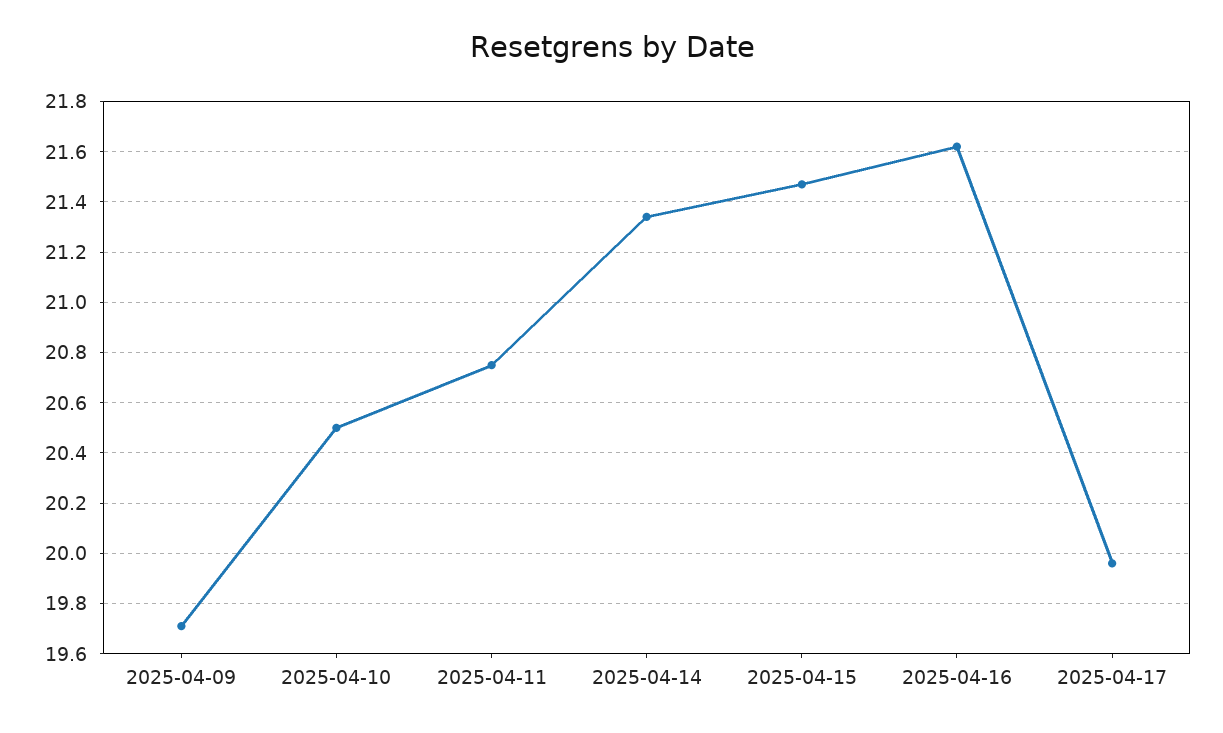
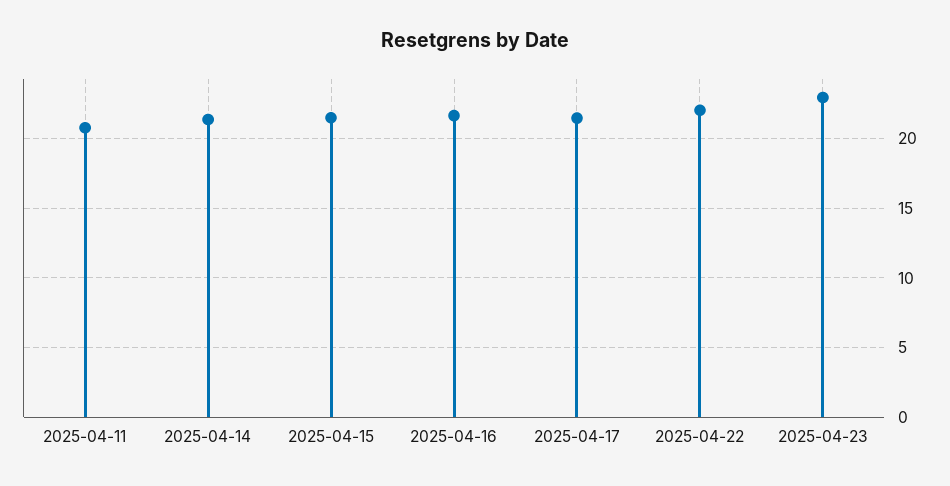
2025-04-09: 19.7 -> none
2025-04-10: 20.5 -> none
2025-04-17: 19.95 -> 21.5
2025-04-22: none -> 22
2025-04-23: none -> 23

